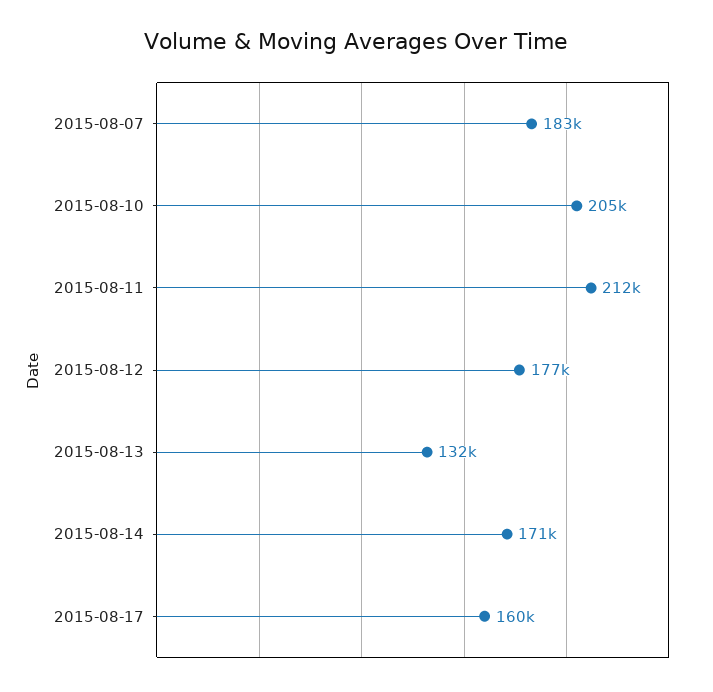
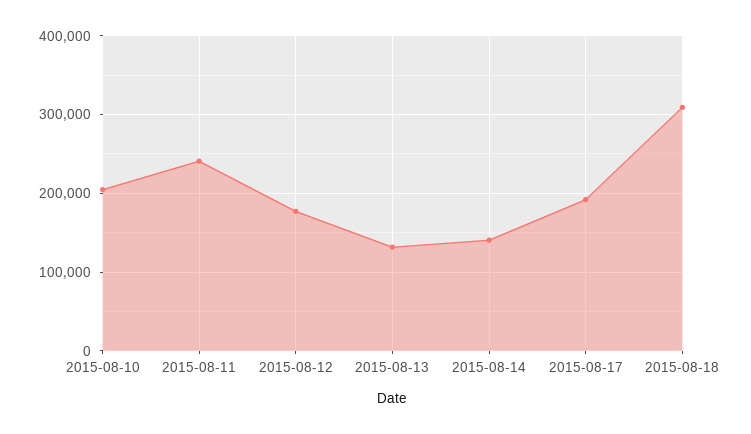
2015-08-07: 183000 -> none
2015-08-11: 212000 -> 240000
2015-08-14: 171000 -> 140000
2015-08-17: 160000 -> 190000
2015-08-18: none -> 310000

